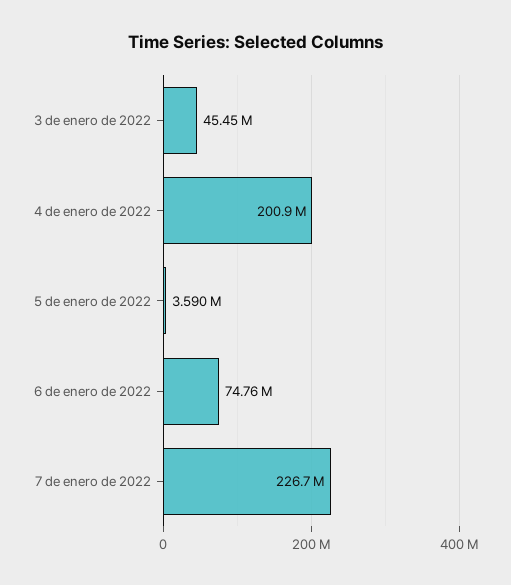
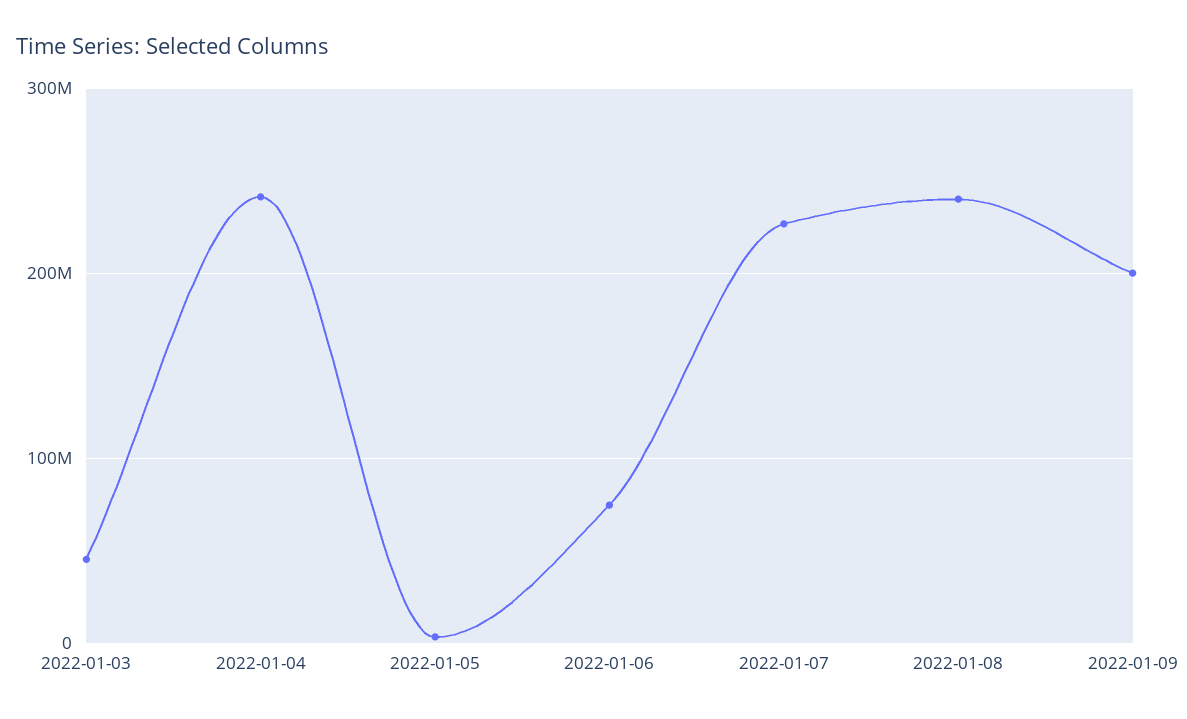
4 de enero de 2022: 200900000 -> 240000000
2022-01-08: none -> 240000000
2022-01-09: none -> 200000000

